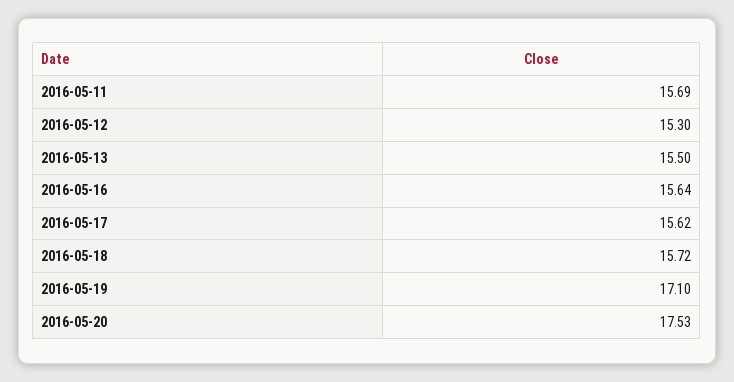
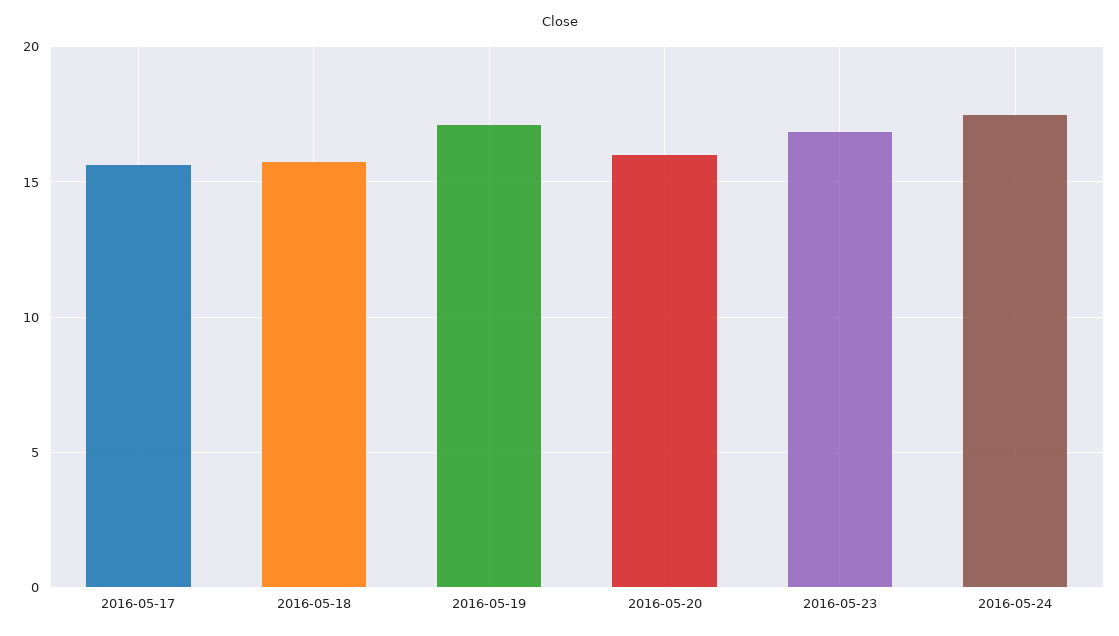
2016-05-11: 15.69 -> none
2016-05-12: 15.3 -> none
2016-05-13: 15.5 -> none
2016-05-16: 15.64 -> none
2016-05-20: 17.53 -> 16
2016-05-23: none -> 17
2016-05-24: none -> 17.5

